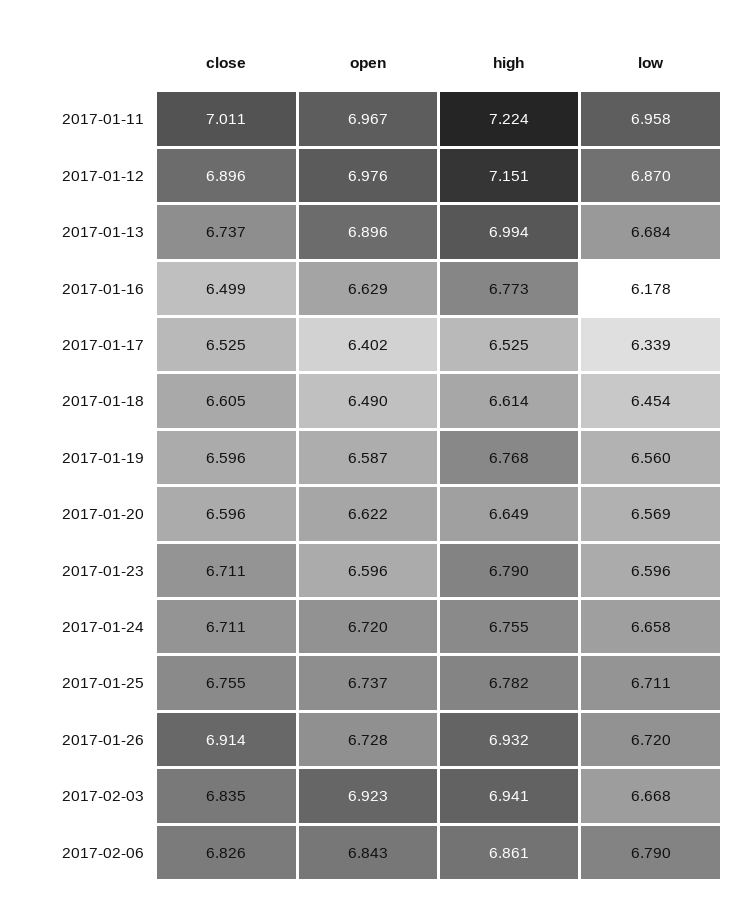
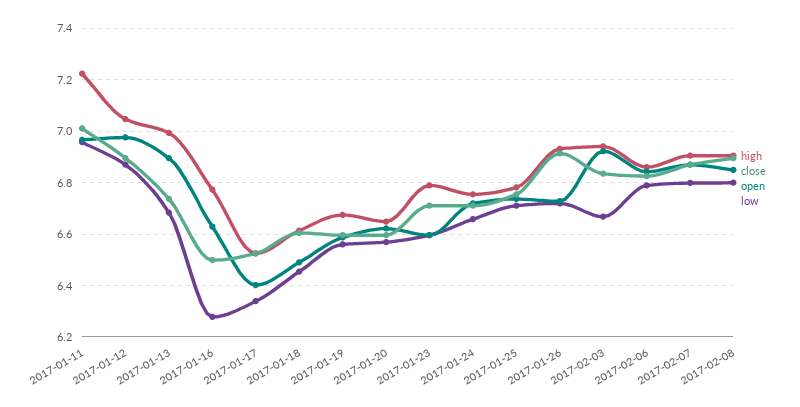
high, 2017-01-12: 7.151 -> 7.05
low, 2017-01-16: 6.178 -> 6.275
high, 2017-01-19: 6.768 -> 6.675
high, 2017-02-07: none -> 6.9
close, 2017-02-07: none -> 6.875
open, 2017-02-07: none -> 6.875
low, 2017-02-07: none -> 6.8
high, 2017-02-08: none -> 6.9
close, 2017-02-08: none -> 6.9
open, 2017-02-08: none -> 6.85
low, 2017-02-08: none -> 6.8

